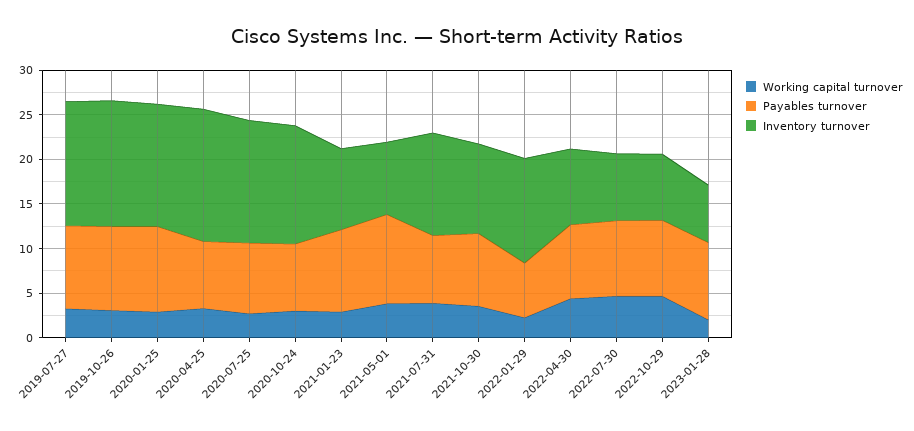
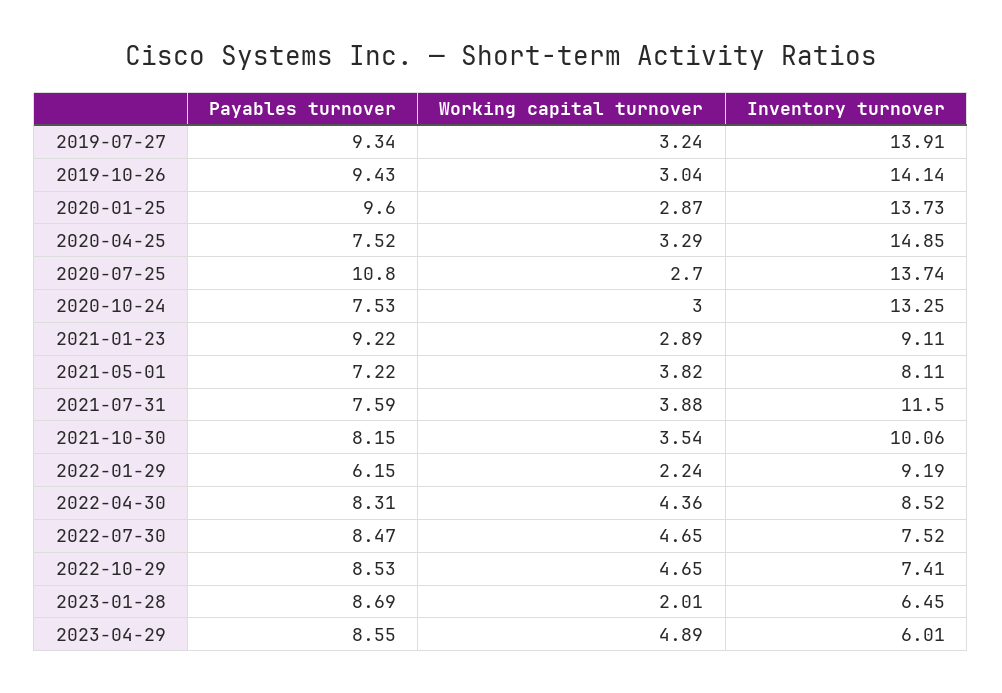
Payables turnover, 2020-07-25: 8 -> 10.8
Payables turnover, 2021-05-01: 10 -> 7.22
Inventory turnover, 2022-01-29: 12 -> 9.19
Payables turnover, 2023-04-29: none -> 8.55
Working capital turnover, 2023-04-29: none -> 4.89
Inventory turnover, 2023-04-29: none -> 6.01

